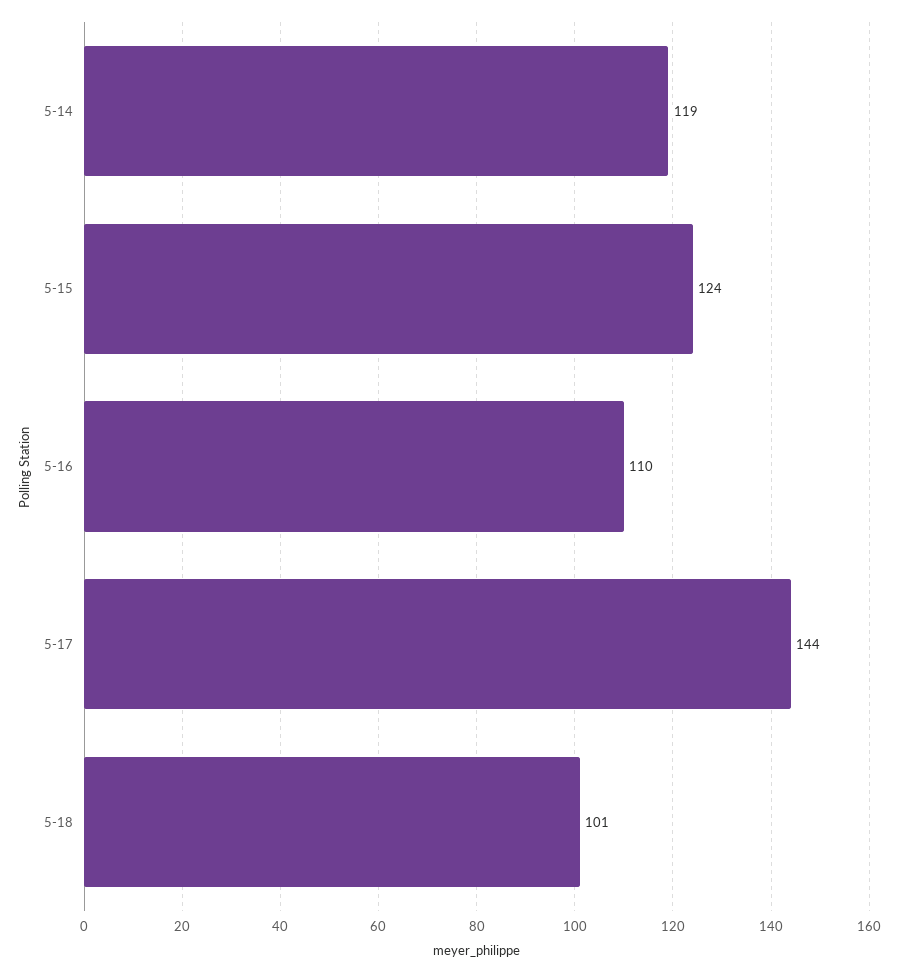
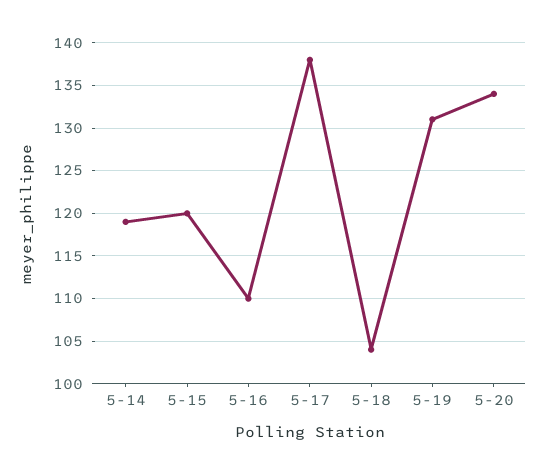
5-15: 124 -> 120
5-17: 144 -> 138
5-18: 101 -> 104
5-19: none -> 131
5-20: none -> 134

